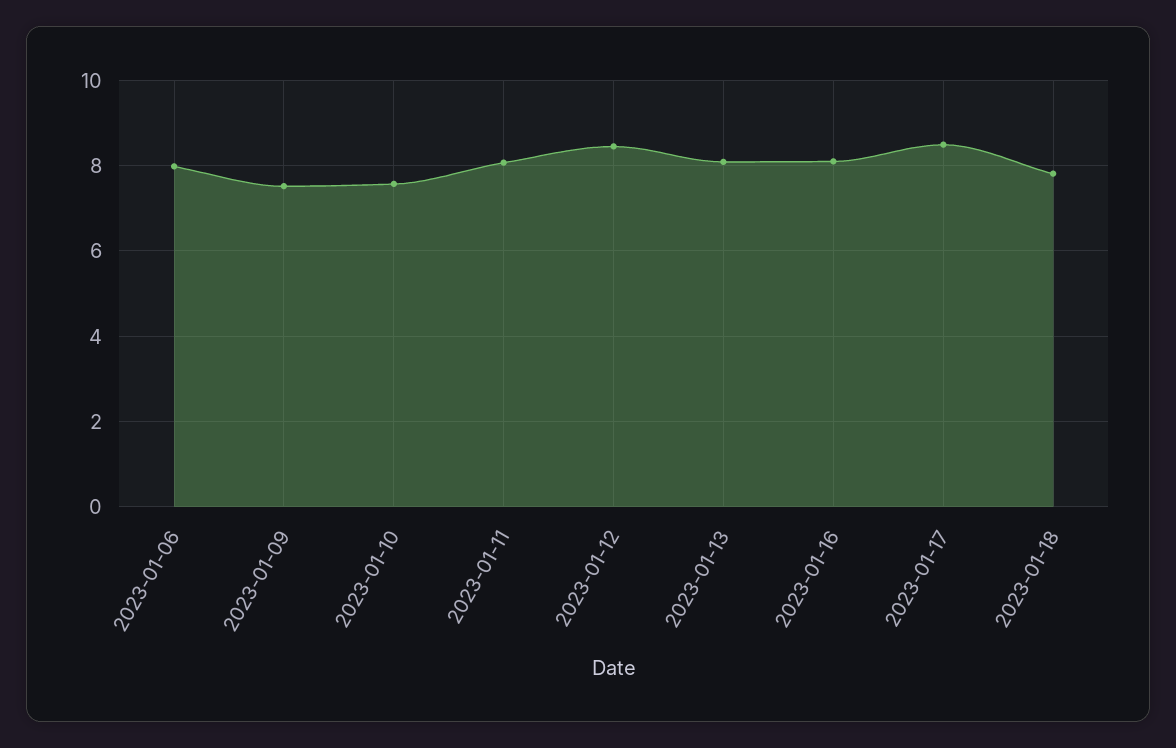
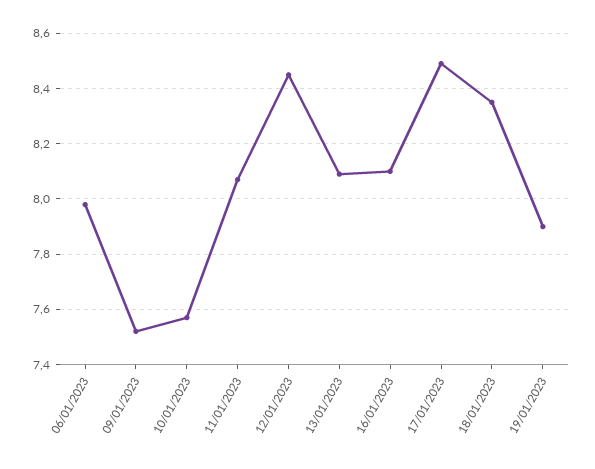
2023-01-18: 7.8 -> 8.35
19/01/2023: none -> 7.9

